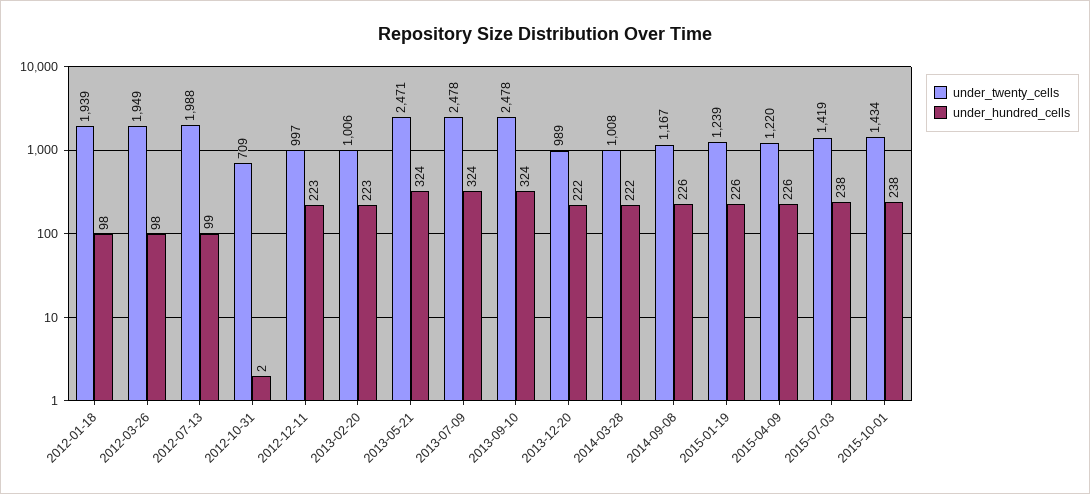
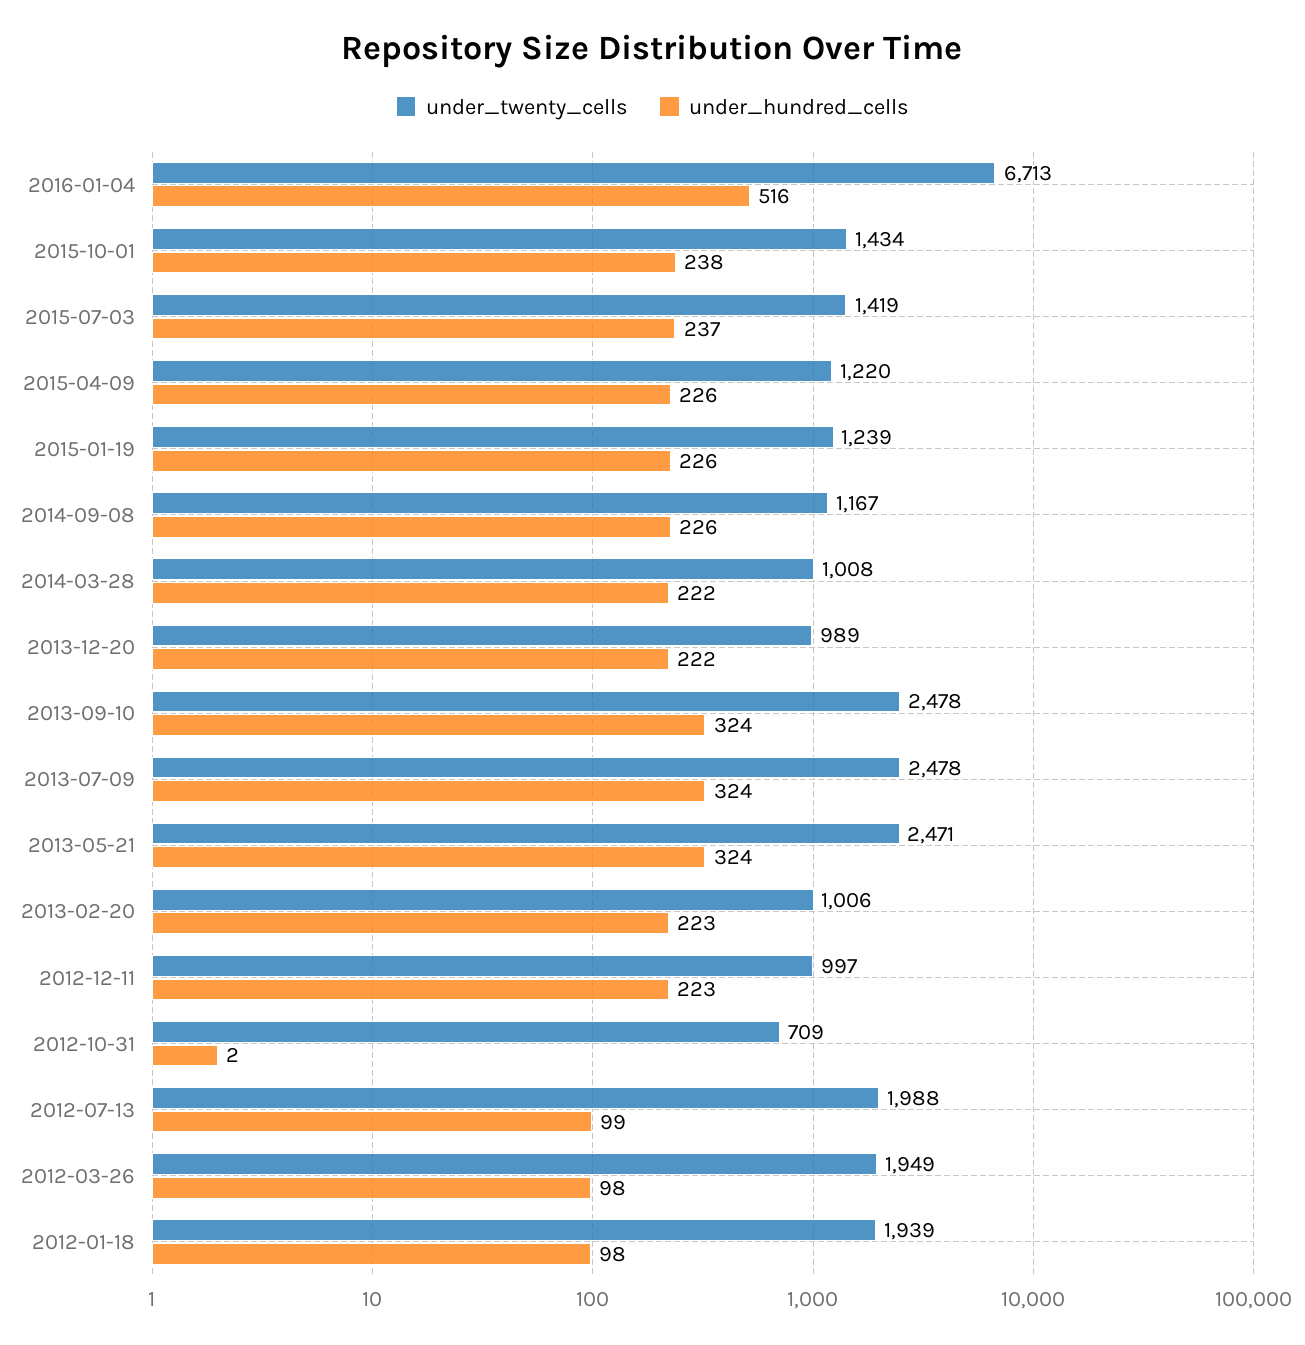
under_hundred_cells, 2015-07-03: 238 -> 237
under_twenty_cells, 2016-01-04: none -> 6713
under_hundred_cells, 2016-01-04: none -> 516

